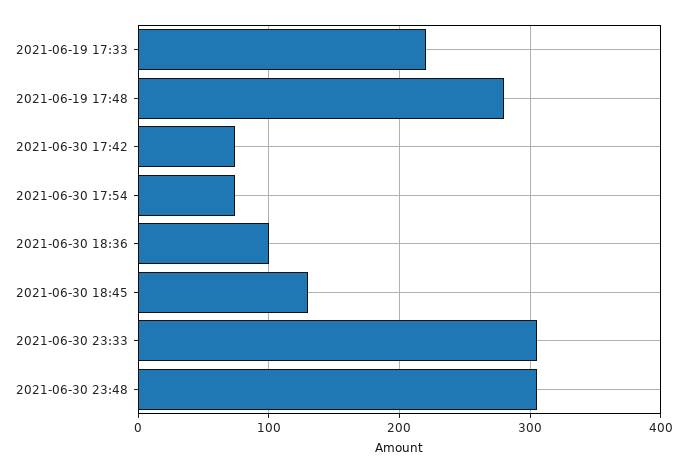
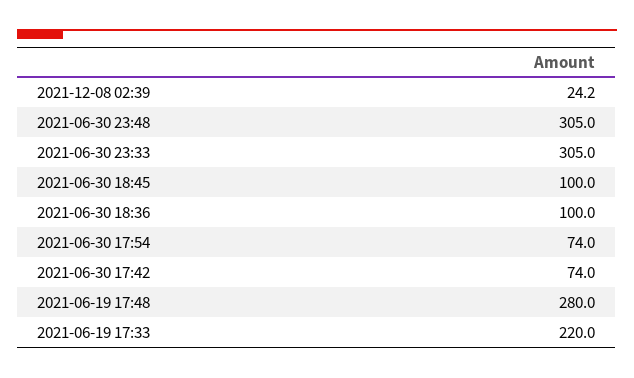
2021-06-30 18:45: 130 -> 100
2021-12-08 02:39: none -> 24.2

